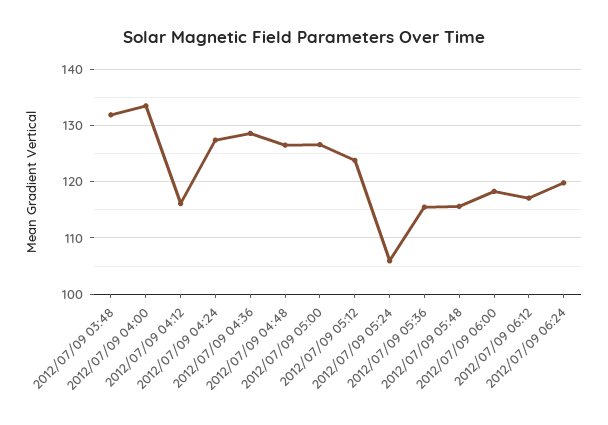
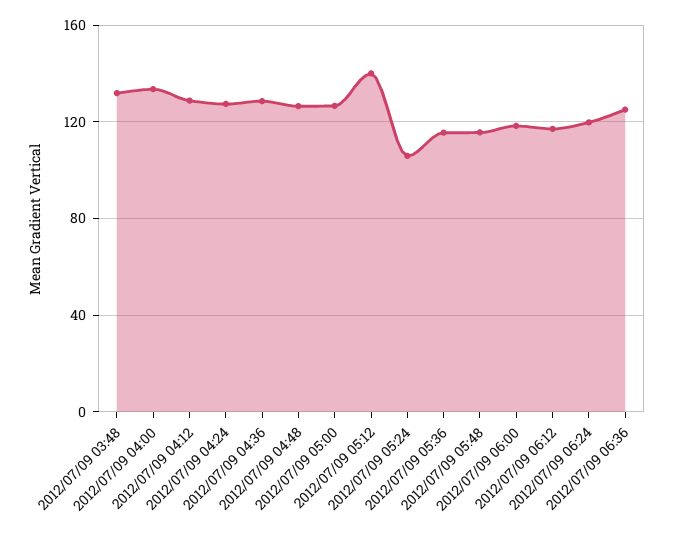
2012/07/09 04:12: 116 -> 130
2012/07/09 05:12: 124 -> 140
2012/07/09 06:36: none -> 125

